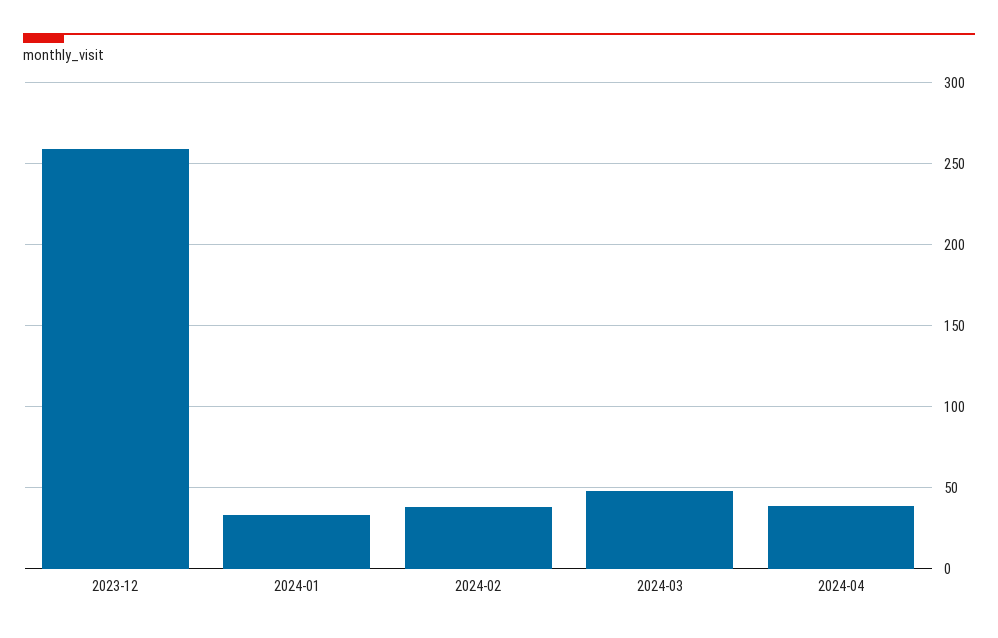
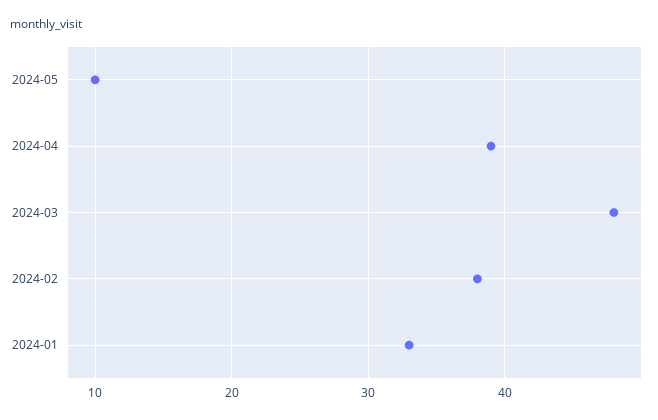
2023-12: 260 -> none
2024-05: none -> 10

